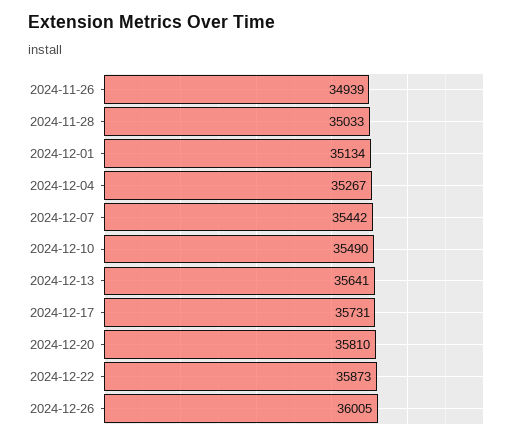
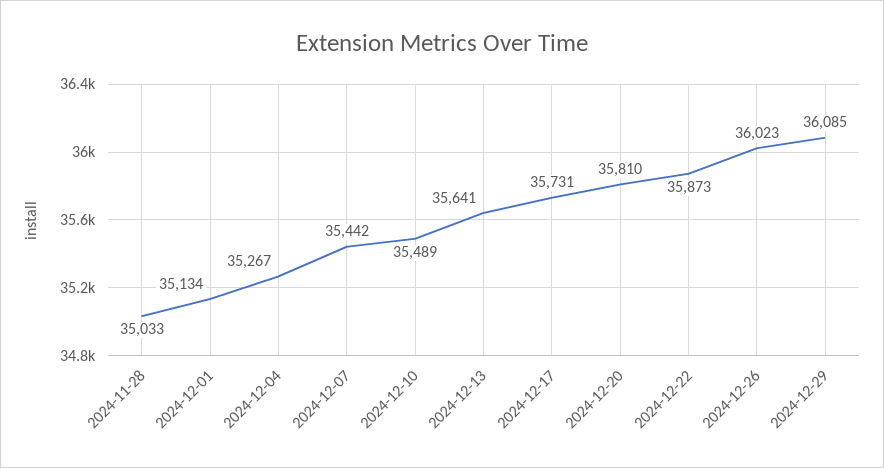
2024-11-26: 34939 -> none
2024-12-10: 35490 -> 35489
2024-12-26: 36005 -> 36023
2024-12-29: none -> 36085

